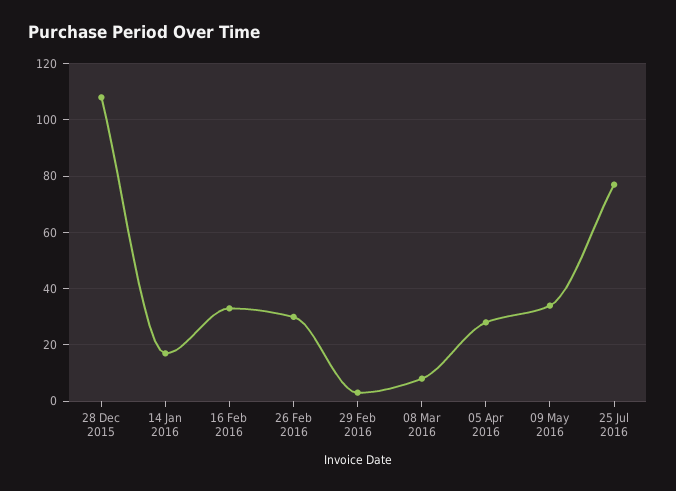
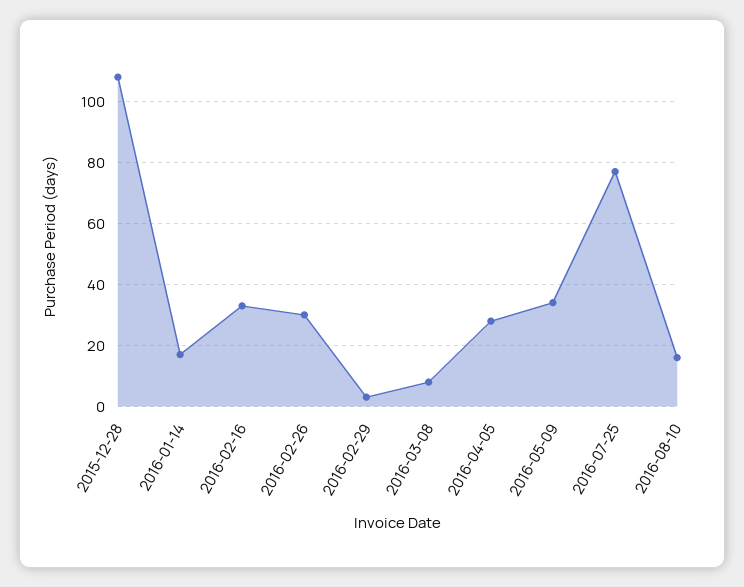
2016-08-10: none -> 15

